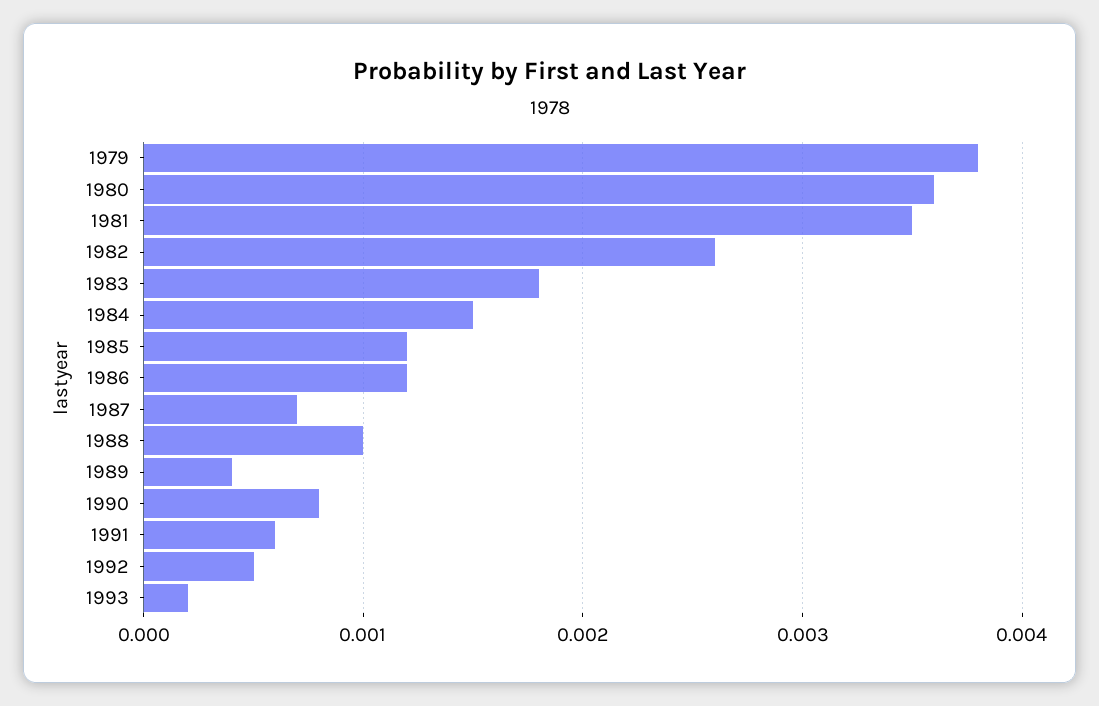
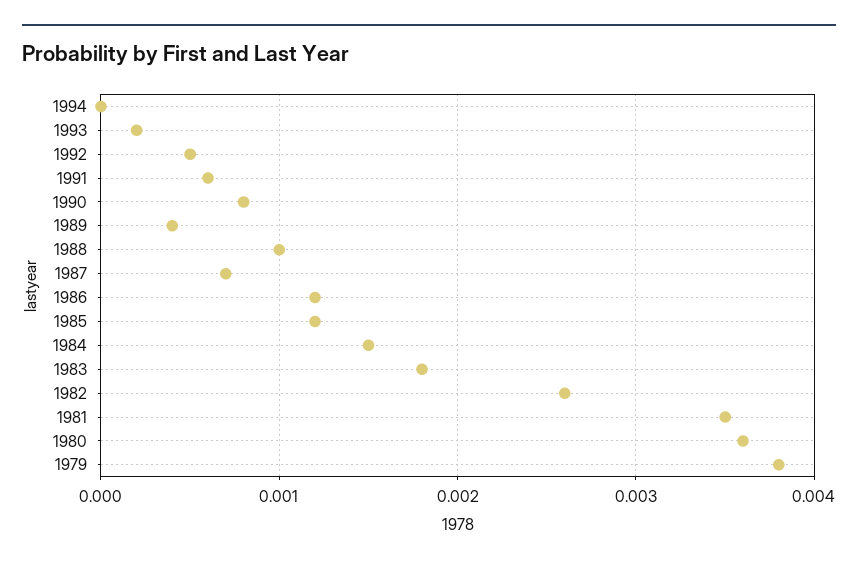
1994: none -> 0

